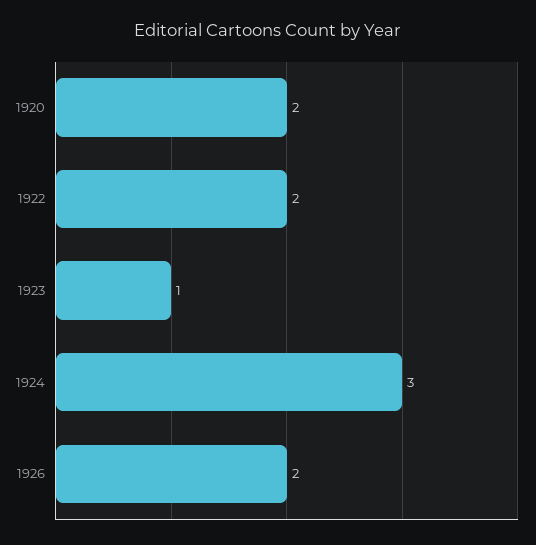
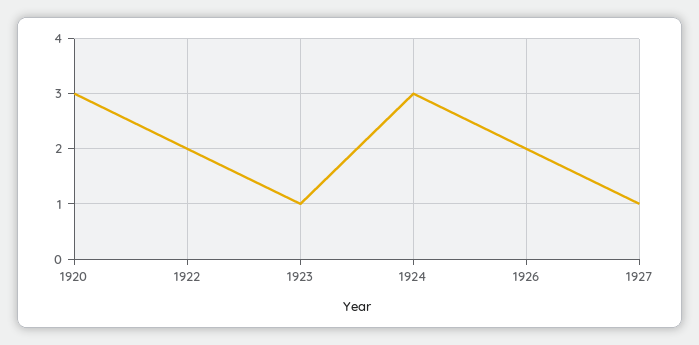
1920: 2 -> 3
1927: none -> 1

